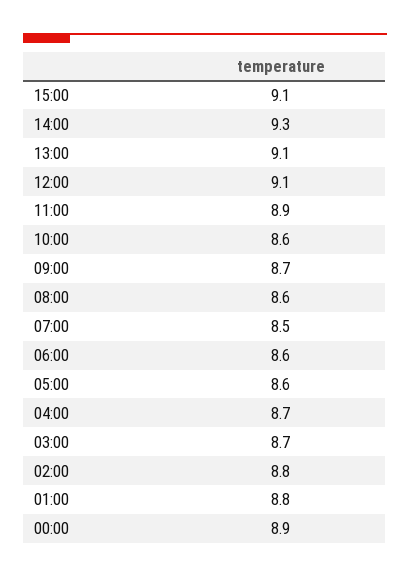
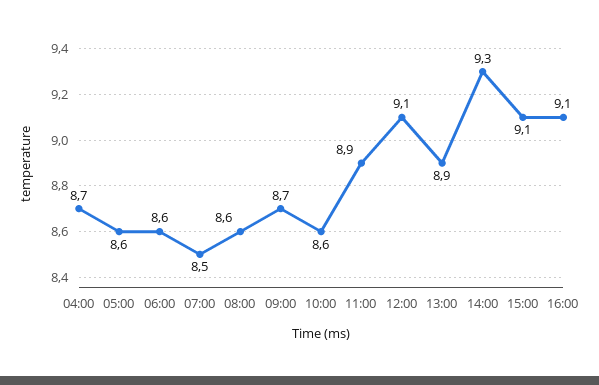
13:00: 9.1 -> 8.9
03:00: 8.7 -> none
02:00: 8.8 -> none
01:00: 8.8 -> none
00:00: 8.9 -> none
16:00: none -> 9.1

